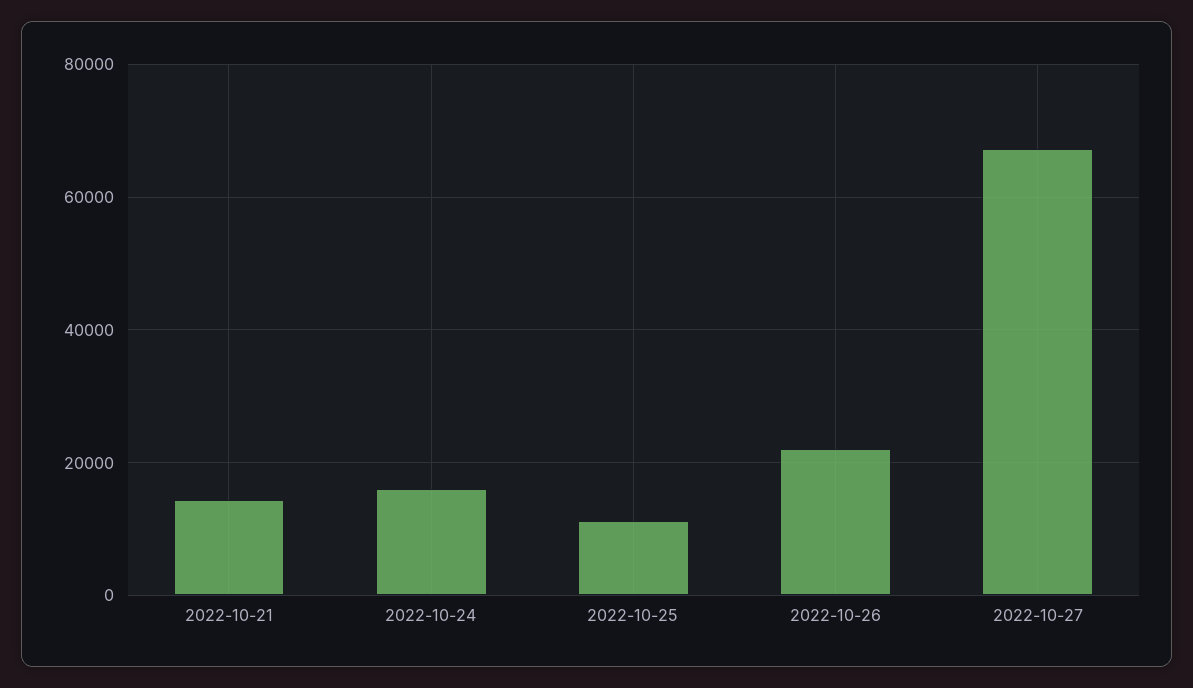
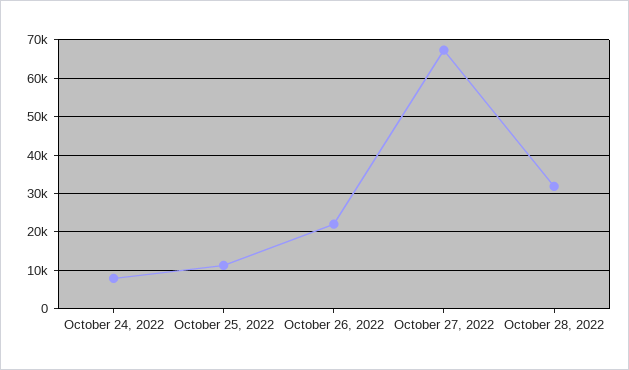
2022-10-21: 14000 -> none
2022-10-24: 16000 -> 8000
October 28, 2022: none -> 32000

